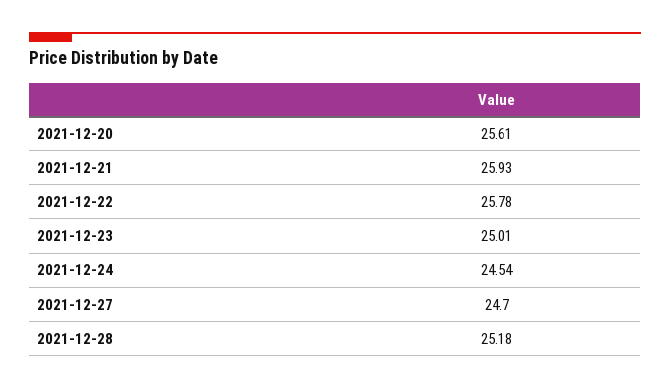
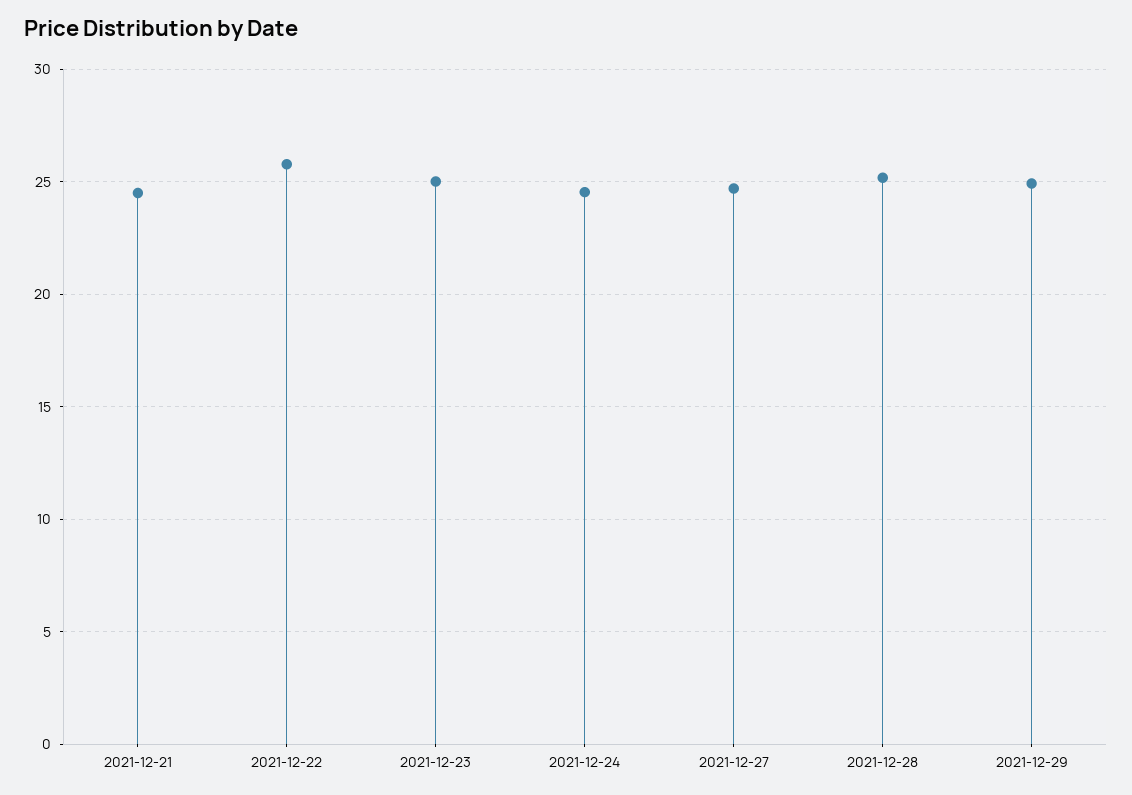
2021-12-20: 25.61 -> none
2021-12-21: 25.93 -> 24.5
2021-12-29: none -> 25

